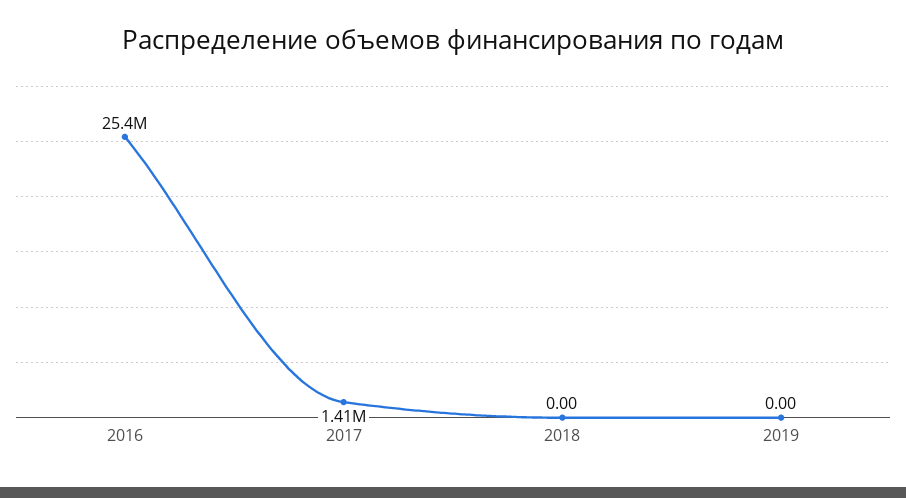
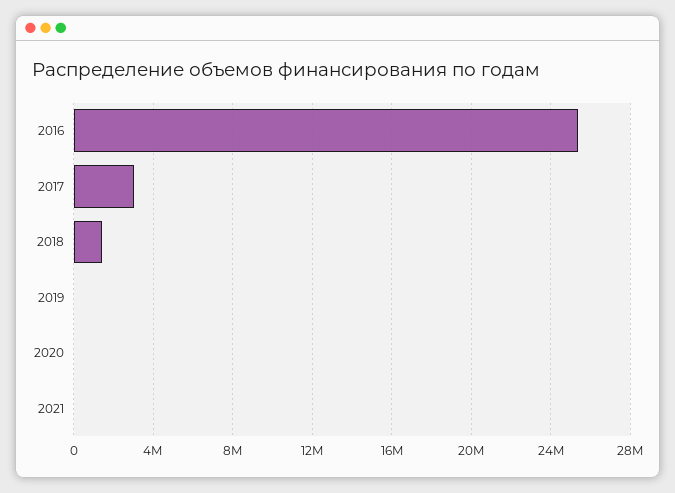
2017: 1410000 -> 3000000
2018: 0 -> 1500000
2020: none -> 0
2021: none -> 0

